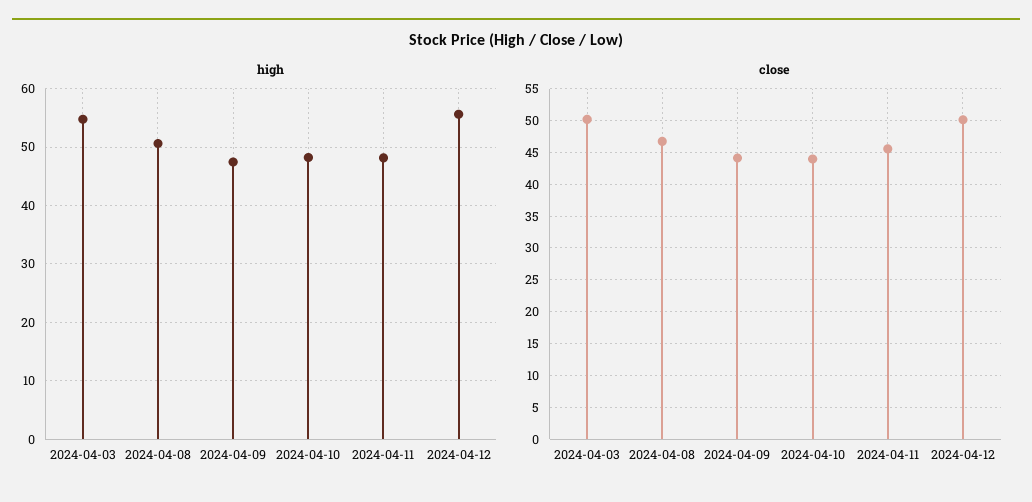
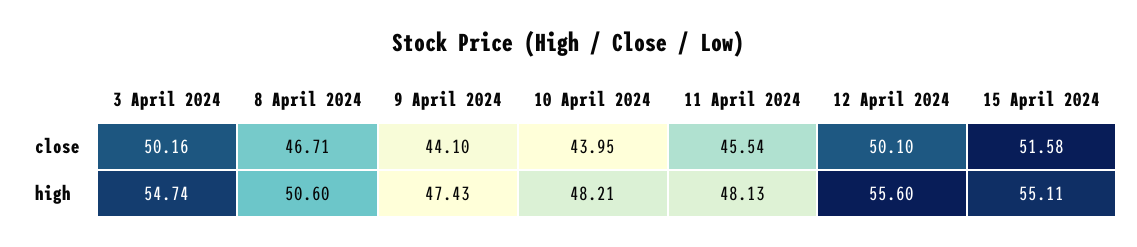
close, 15 April 2024: none -> 51.58
high, 15 April 2024: none -> 55.11

